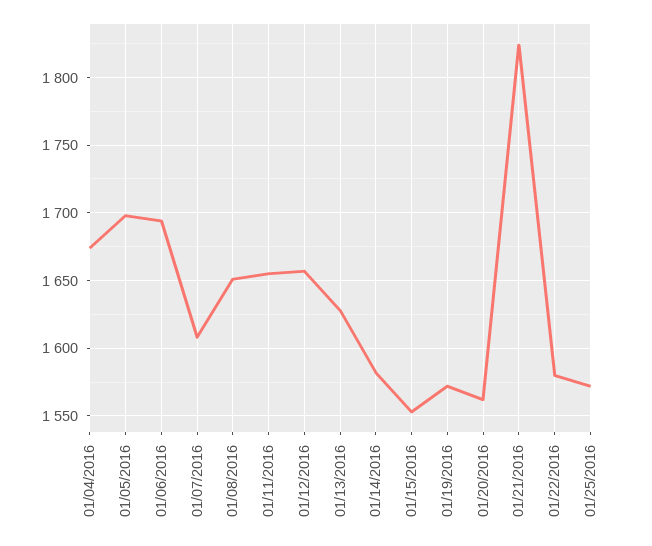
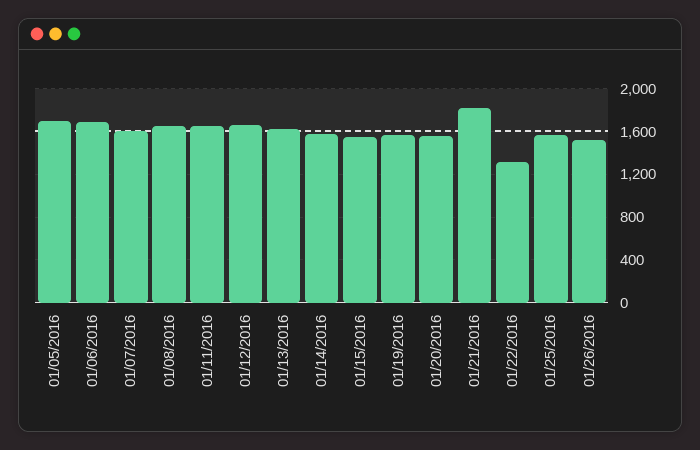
01/04/2016: 1675 -> none
01/22/2016: 1580 -> 1300
01/26/2016: none -> 1500

